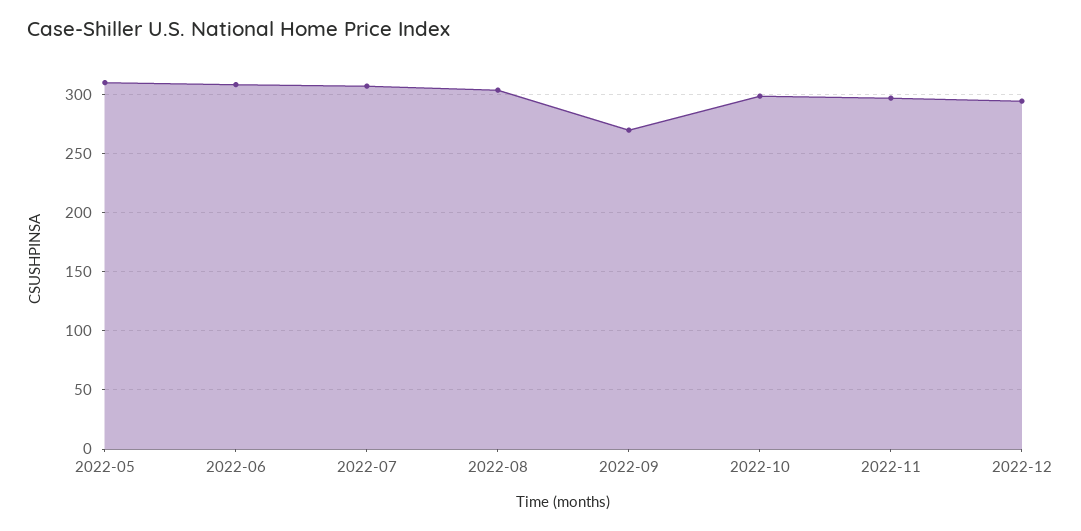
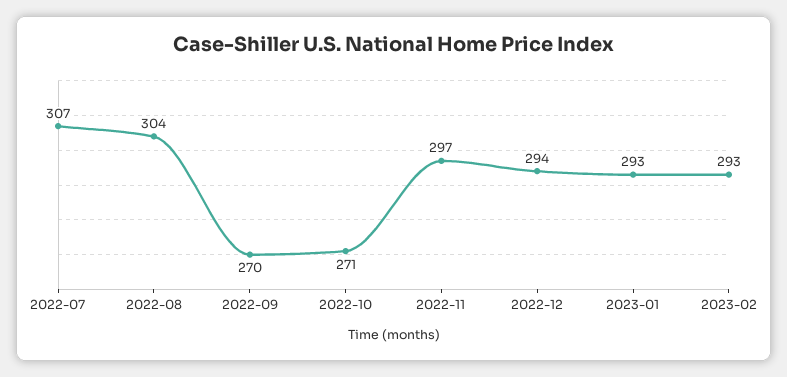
2022-05: 310 -> none
2022-06: 310 -> none
2022-10: 300 -> 271
2023-01: none -> 293
2023-02: none -> 293

